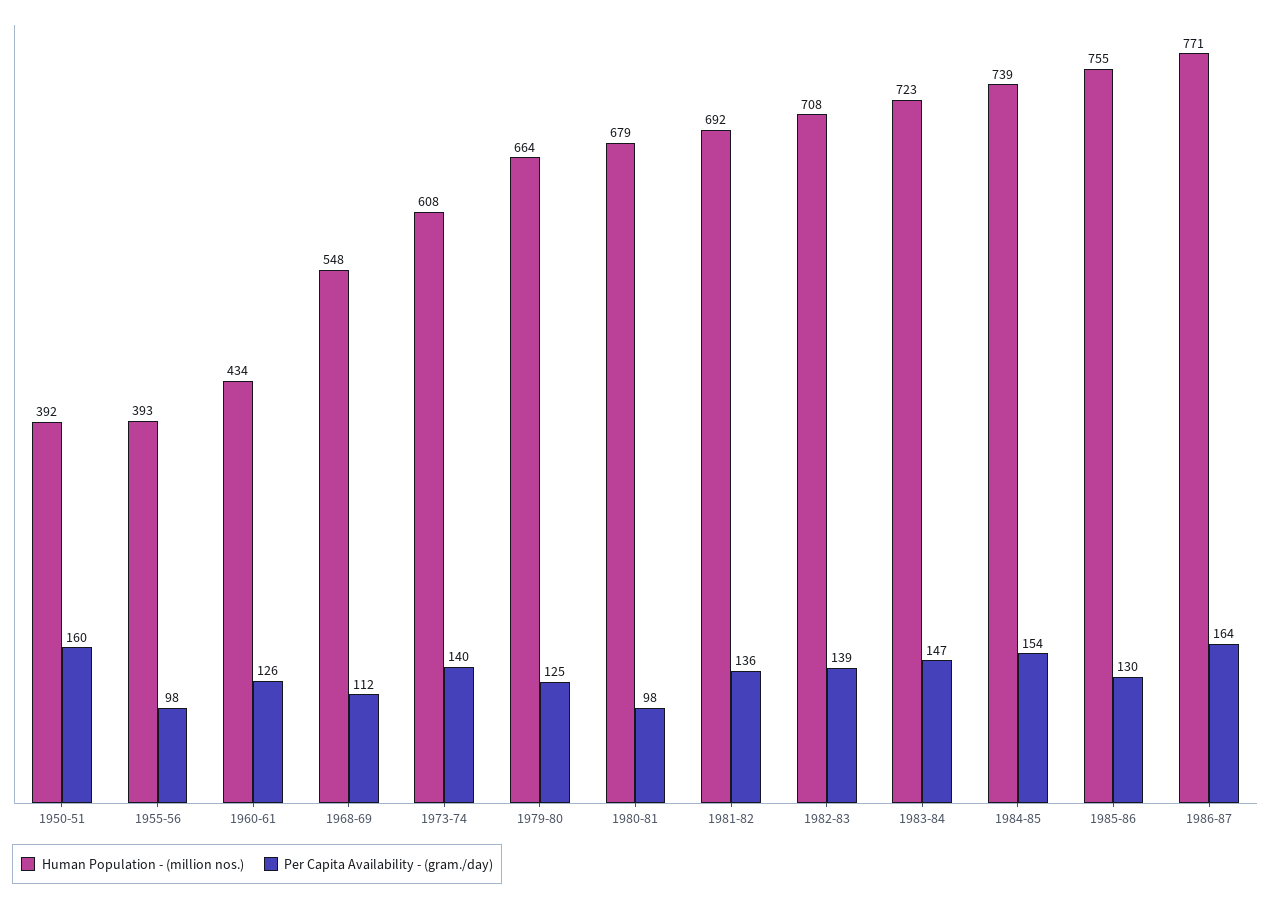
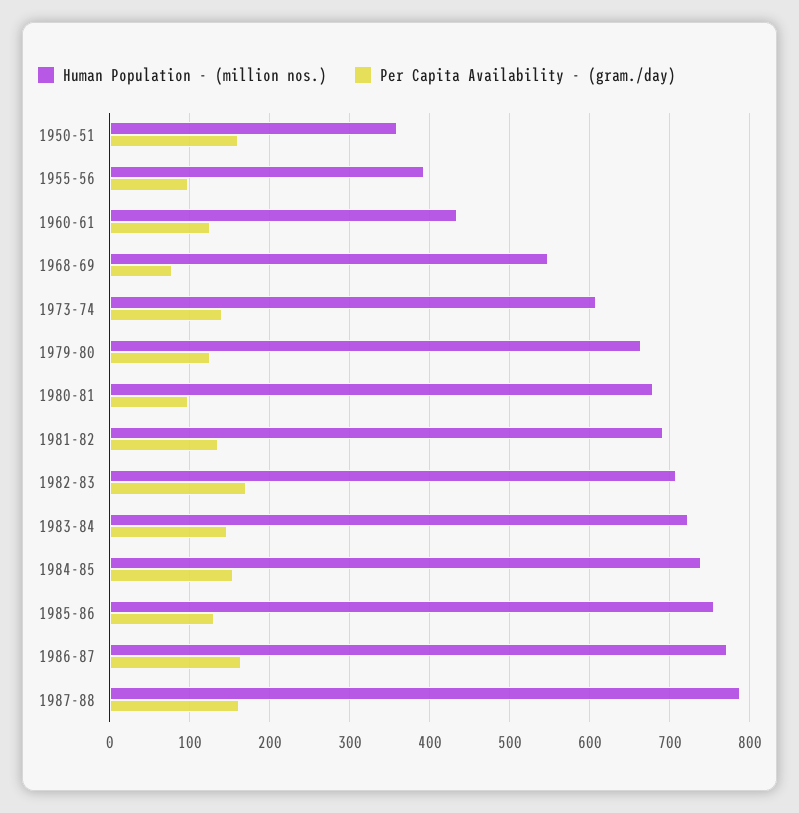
Human Population - (million nos.), 1950-51: 392 -> 360
Per Capita Availability - (gram./day), 1968-69: 112 -> 80
Per Capita Availability - (gram./day), 1982-83: 139 -> 170
Human Population - (million nos.), 1987-88: none -> 790
Per Capita Availability - (gram./day), 1987-88: none -> 160

